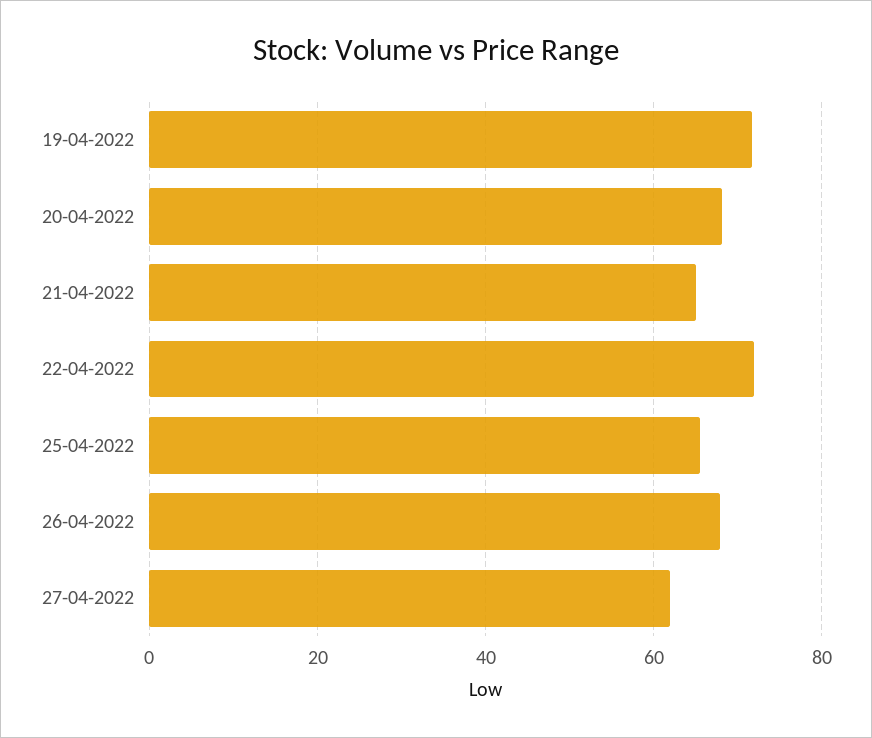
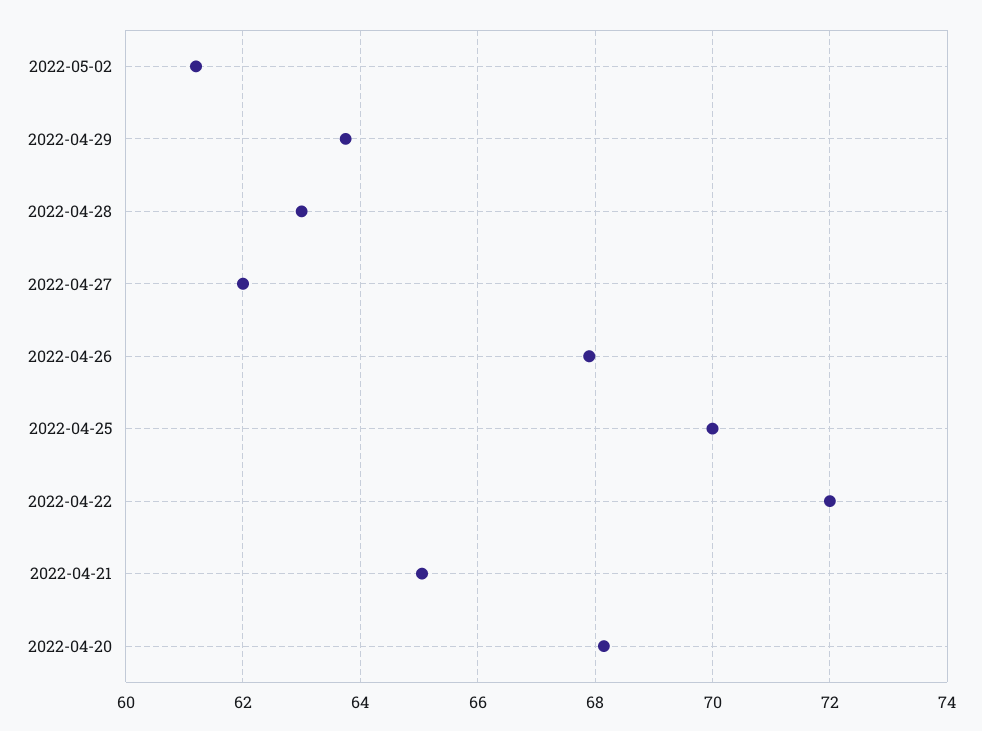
19-04-2022: 72 -> none
25-04-2022: 66 -> 70
2022-05-02: none -> 61.2
2022-04-29: none -> 63.8
2022-04-28: none -> 63

